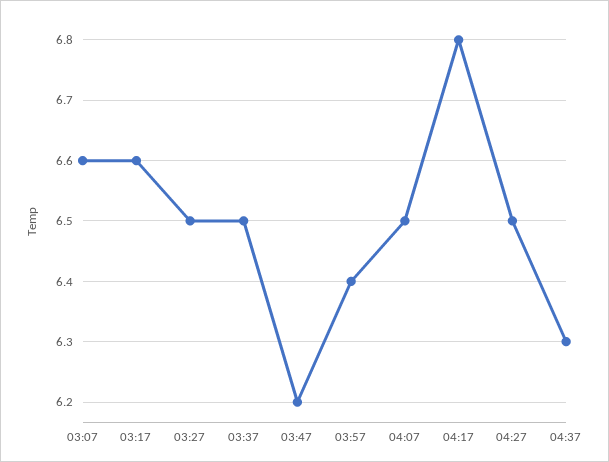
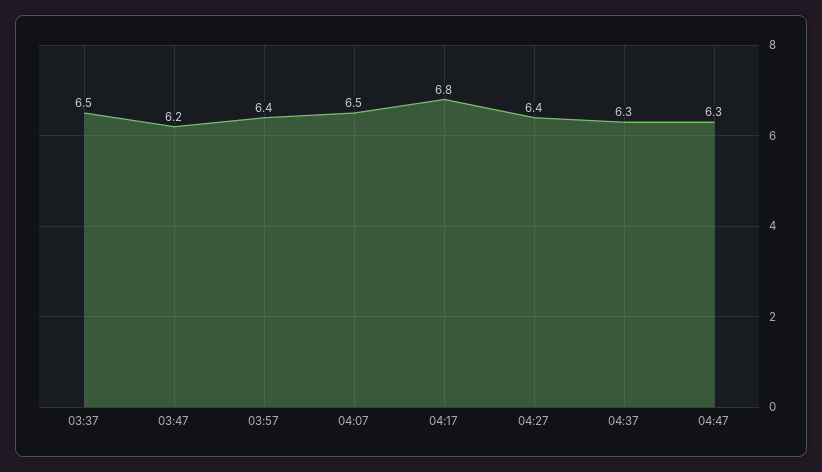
03:07: 6.6 -> none
03:17: 6.6 -> none
03:27: 6.5 -> none
04:27: 6.5 -> 6.4
04:47: none -> 6.3

